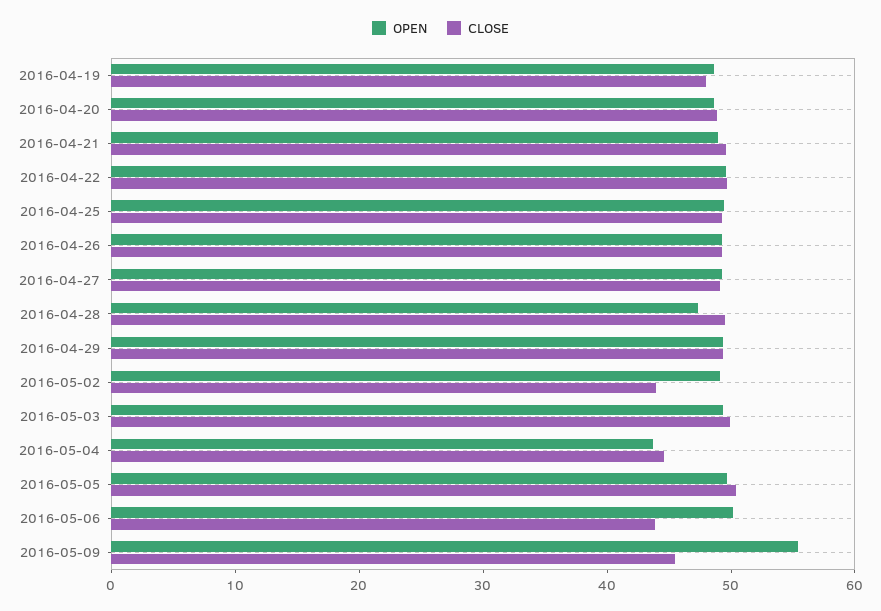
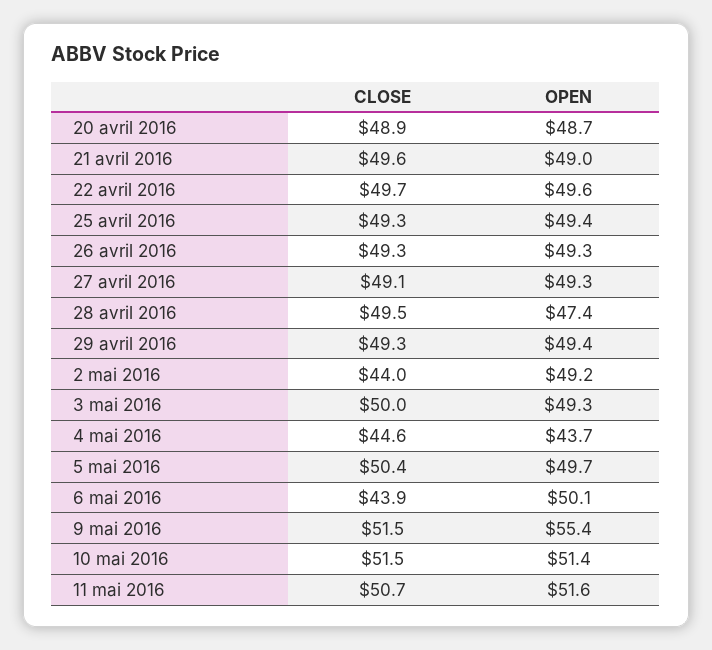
OPEN, 2016-04-19: 48 -> none
CLOSE, 2016-04-19: 48 -> none
CLOSE, 2016-05-09: 46 -> 51.5
CLOSE, 10 mai 2016: none -> 51.5
OPEN, 10 mai 2016: none -> 51.4
CLOSE, 11 mai 2016: none -> 50.7
OPEN, 11 mai 2016: none -> 51.6

